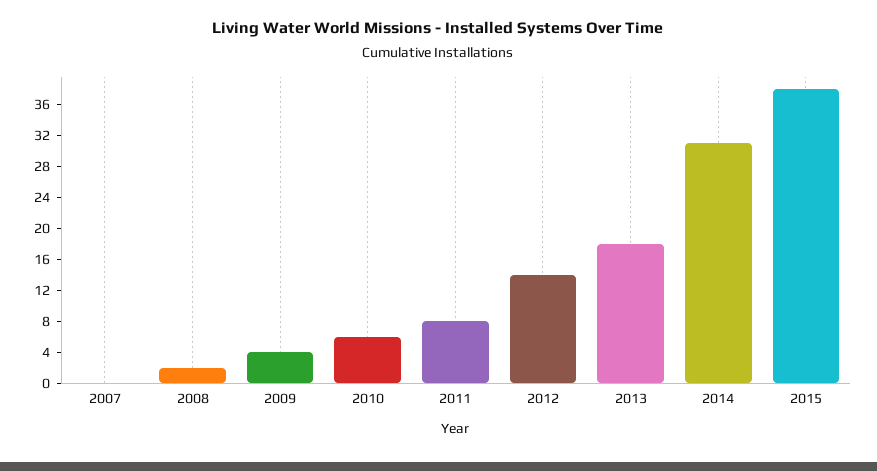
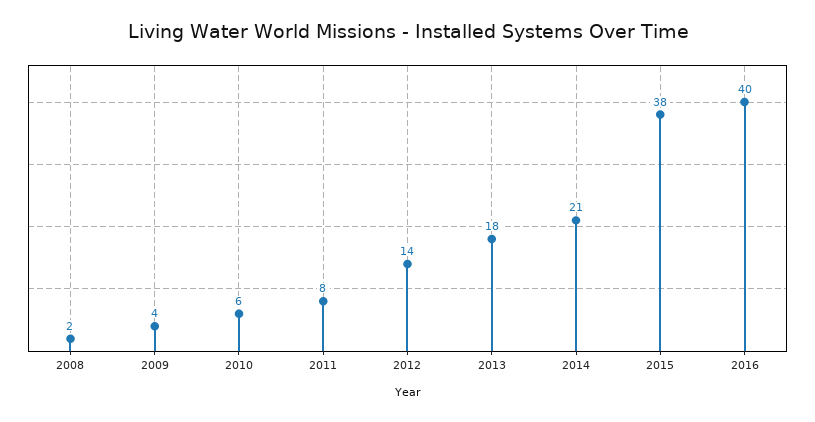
2007: 0 -> none
2014: 32 -> 21
2016: none -> 40

